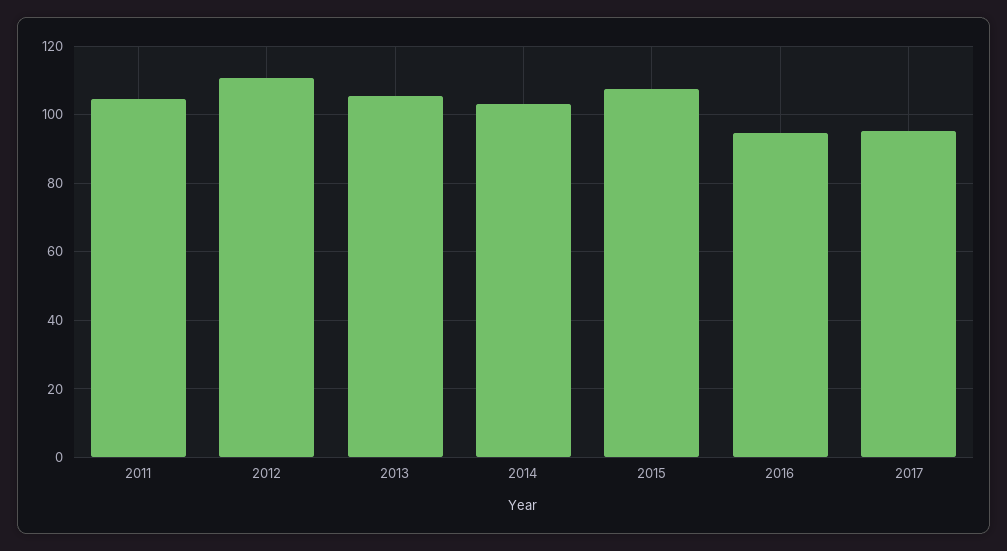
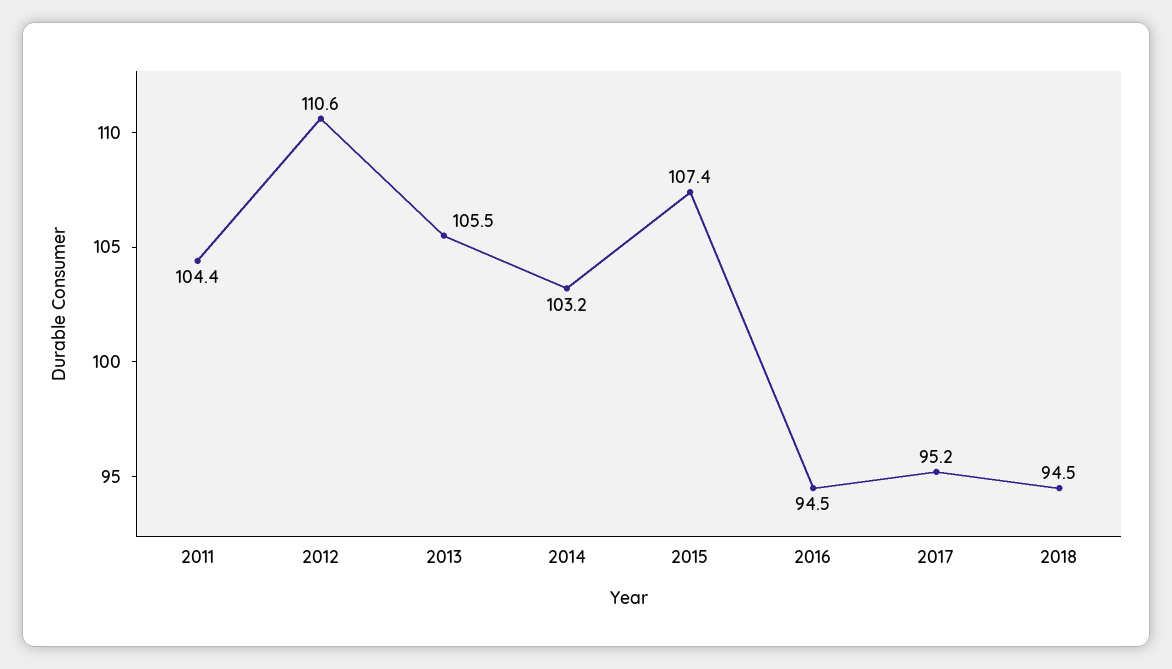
2018: none -> 94.5

